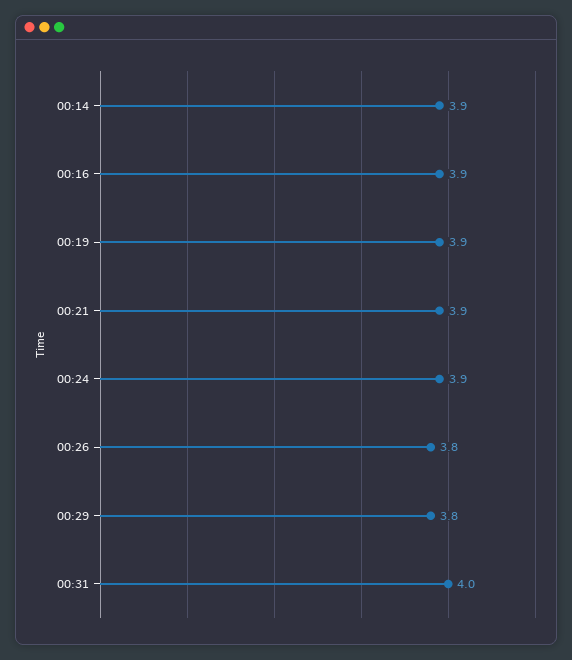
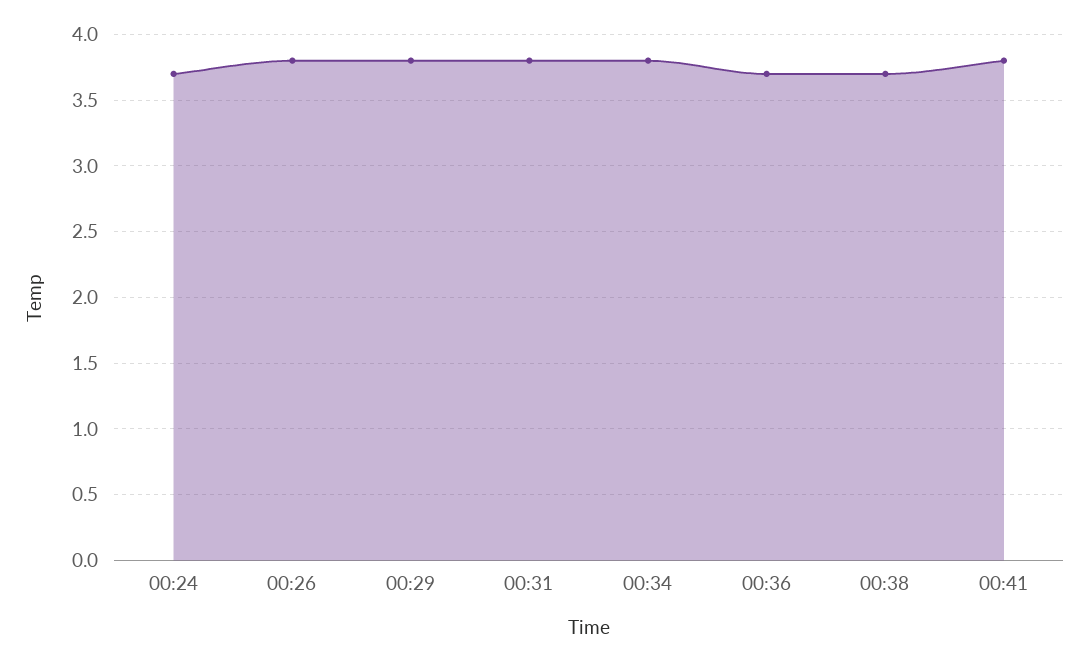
00:14: 3.9 -> none
00:16: 3.9 -> none
00:19: 3.9 -> none
00:21: 3.9 -> none
00:24: 3.9 -> 3.7
00:31: 4 -> 3.8
00:34: none -> 3.8
00:36: none -> 3.7
00:38: none -> 3.7
00:41: none -> 3.8

